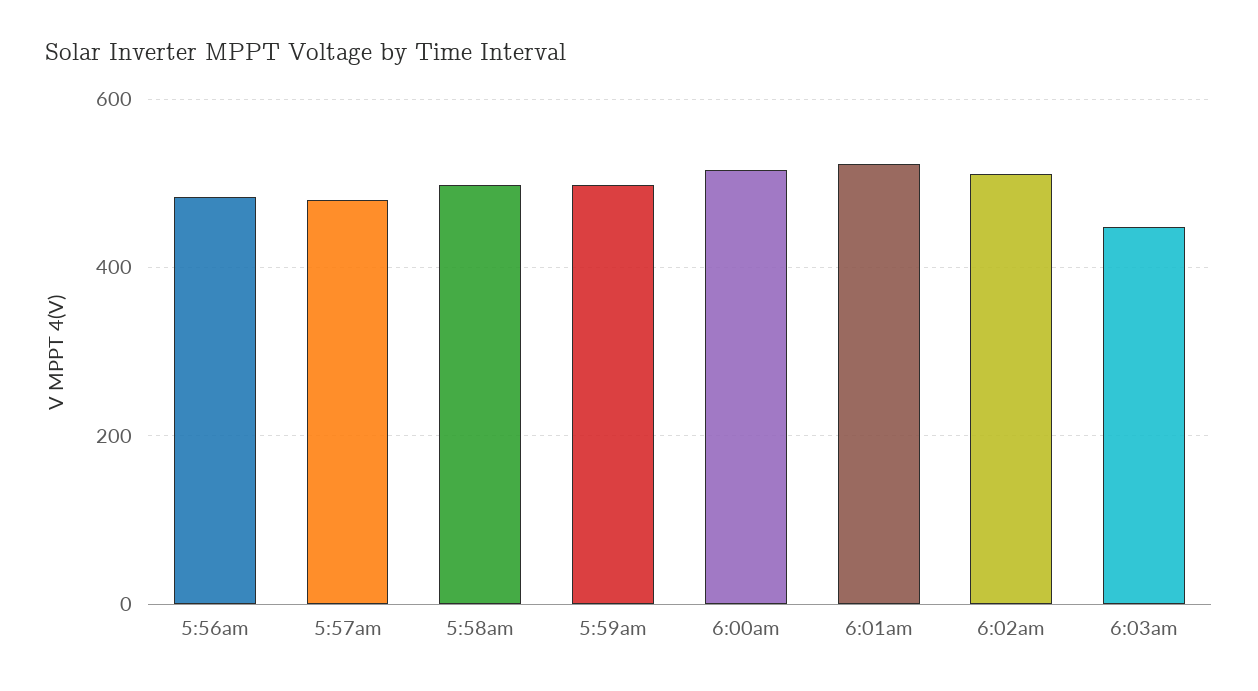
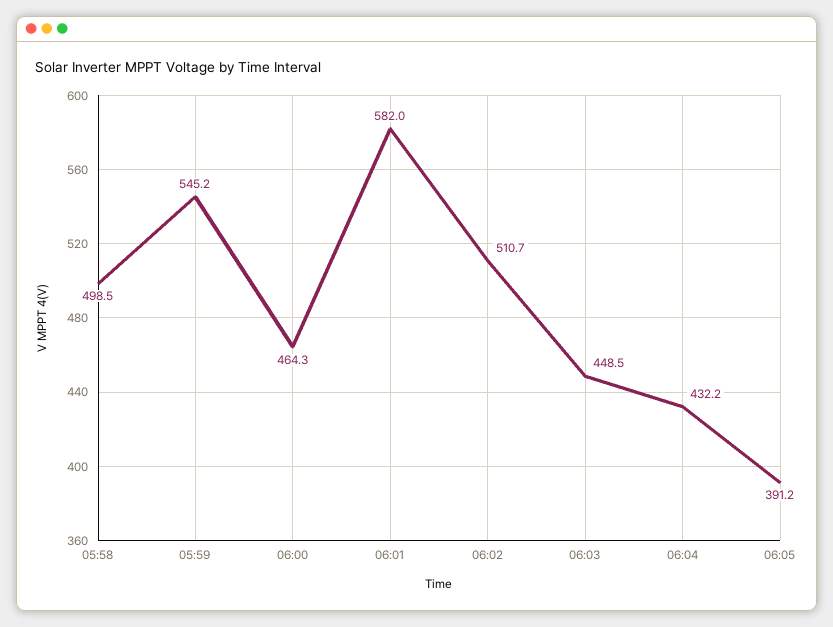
5:56am: 480 -> none
5:57am: 480 -> none
5:59am: 500 -> 545.2
6:00am: 520 -> 464.3
6:01am: 520 -> 582
06:04: none -> 432.2
06:05: none -> 391.2

